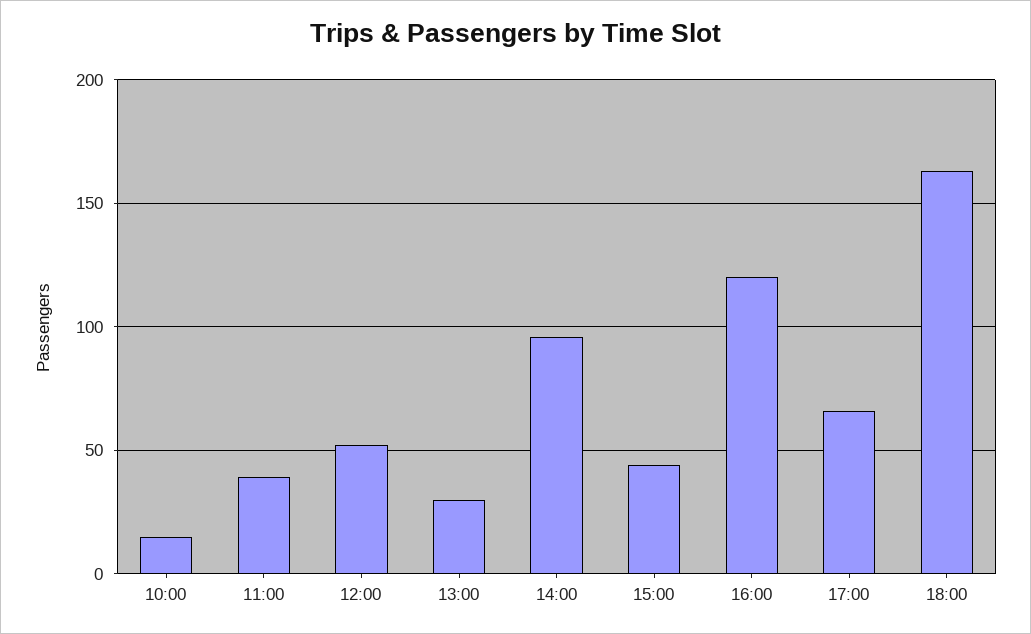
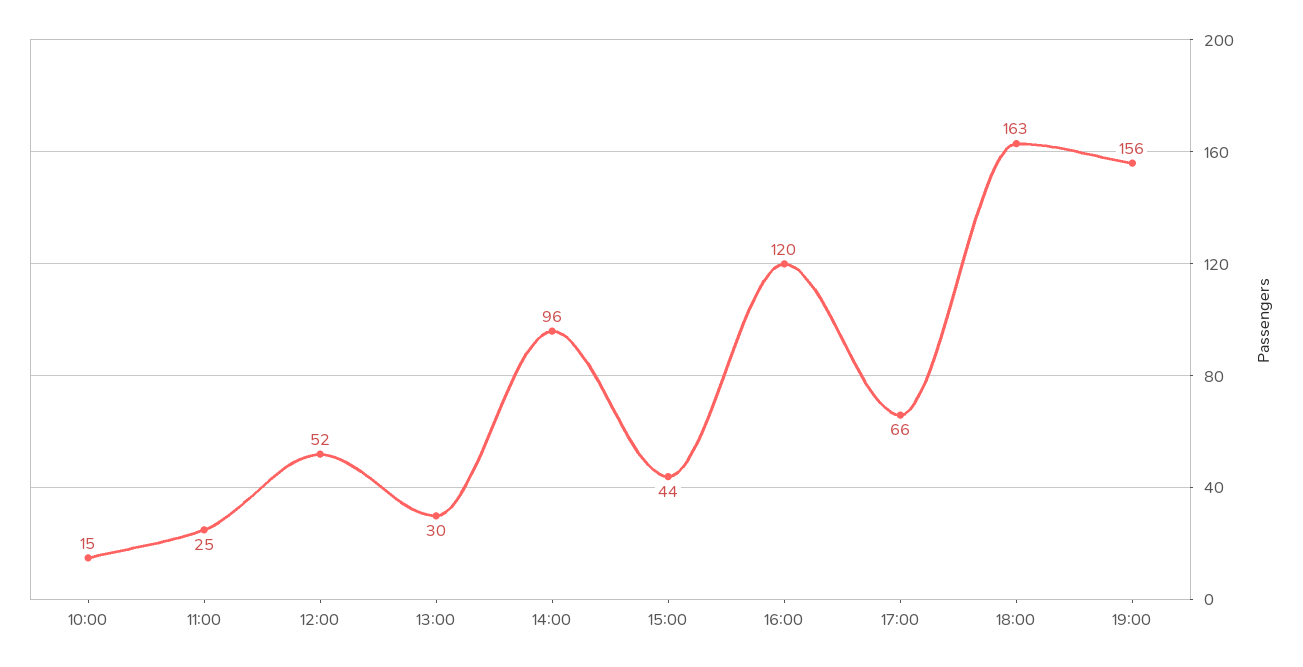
11:00: 40 -> 25
19:00: none -> 156

